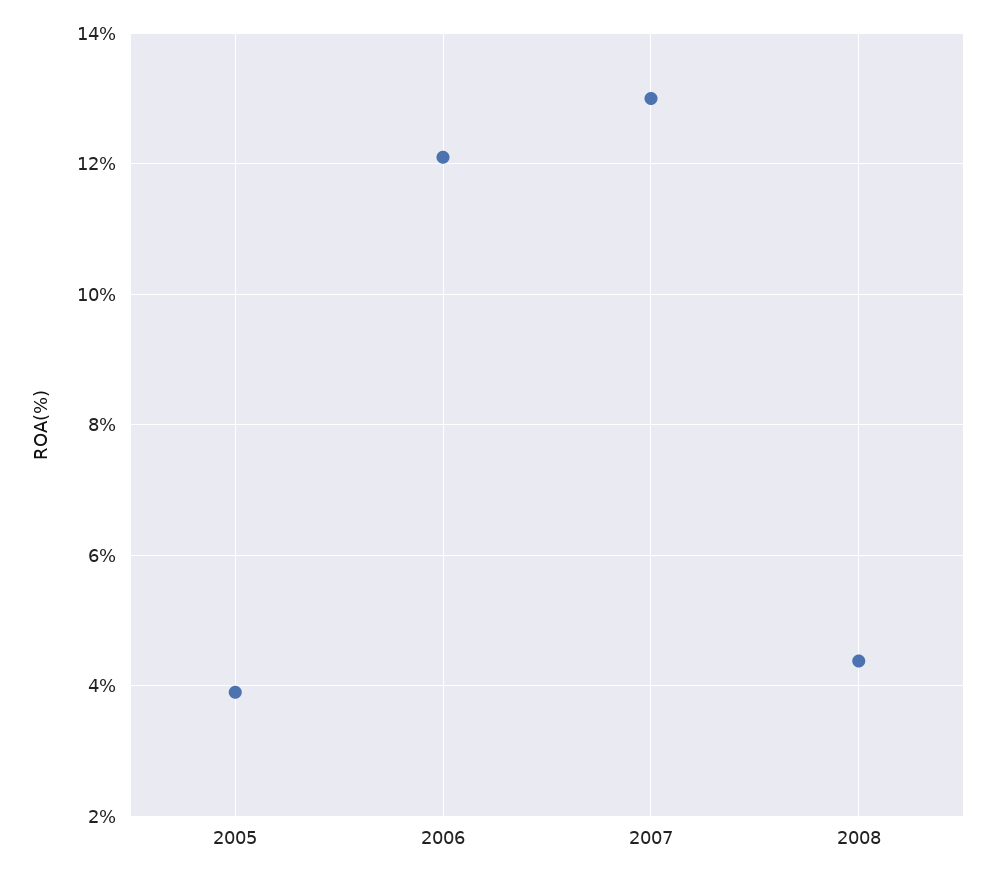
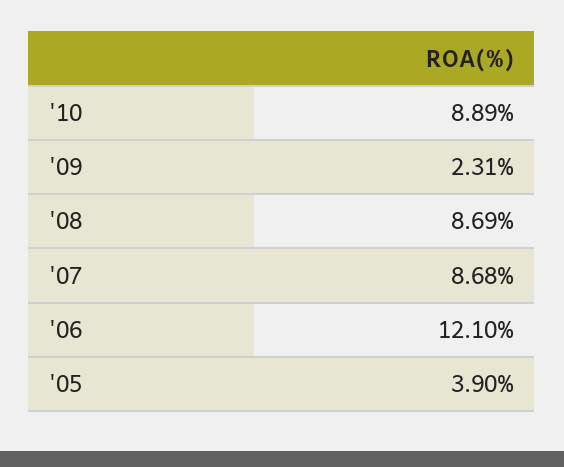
2007: 13 -> 8.68
2008: 4.4 -> 8.69
'10: none -> 8.89
'09: none -> 2.31

